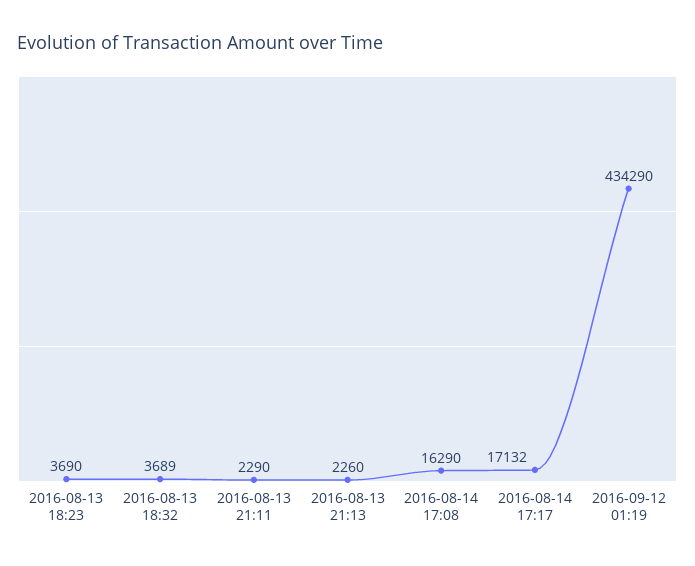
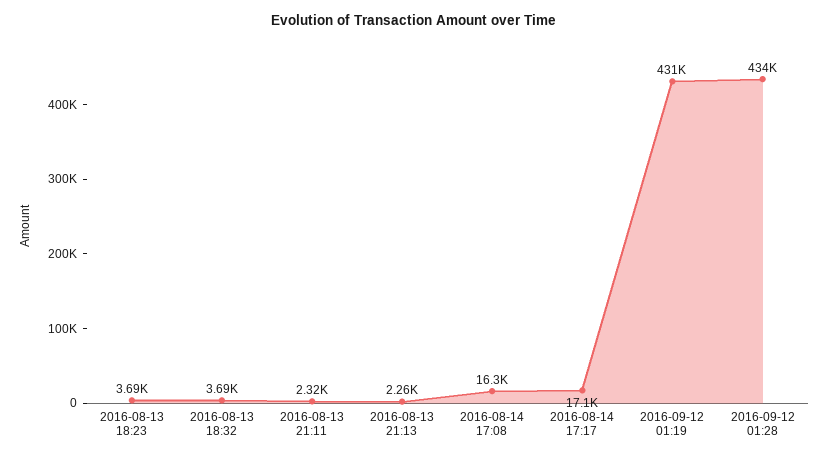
2016-08-13 21:11: 2290 -> 2320
2016-09-12 01:19: 434290 -> 431000
2016-09-12 01:28: none -> 434000

